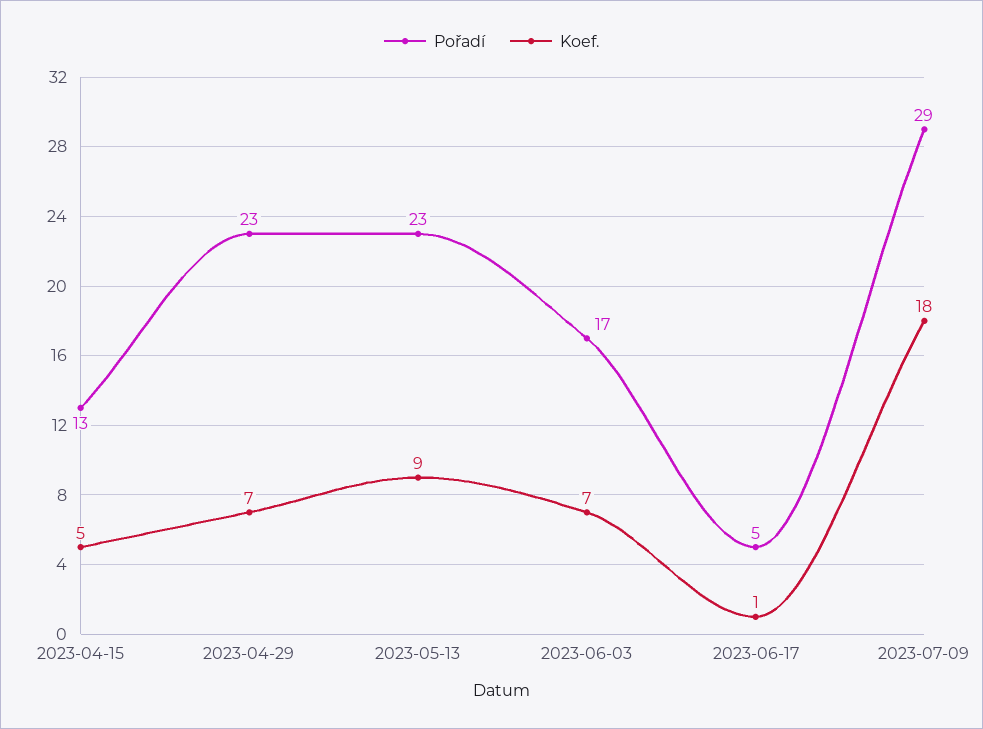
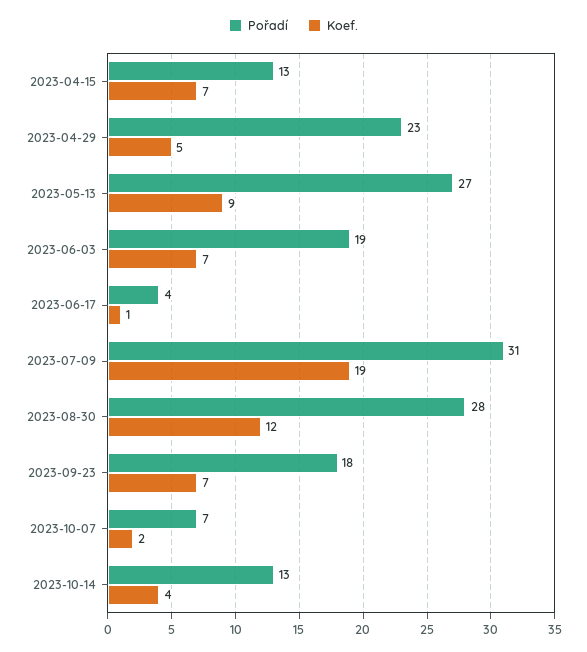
Koef., 2023-04-15: 5 -> 7
Koef., 2023-04-29: 7 -> 5
Pořadí, 2023-05-13: 23 -> 27
Pořadí, 2023-06-03: 17 -> 19
Pořadí, 2023-06-17: 5 -> 4
Pořadí, 2023-07-09: 29 -> 31
Koef., 2023-07-09: 18 -> 19
Pořadí, 2023-08-30: none -> 28
Koef., 2023-08-30: none -> 12
Pořadí, 2023-09-23: none -> 18
Koef., 2023-09-23: none -> 7
Pořadí, 2023-10-07: none -> 7
Koef., 2023-10-07: none -> 2
Pořadí, 2023-10-14: none -> 13
Koef., 2023-10-14: none -> 4

